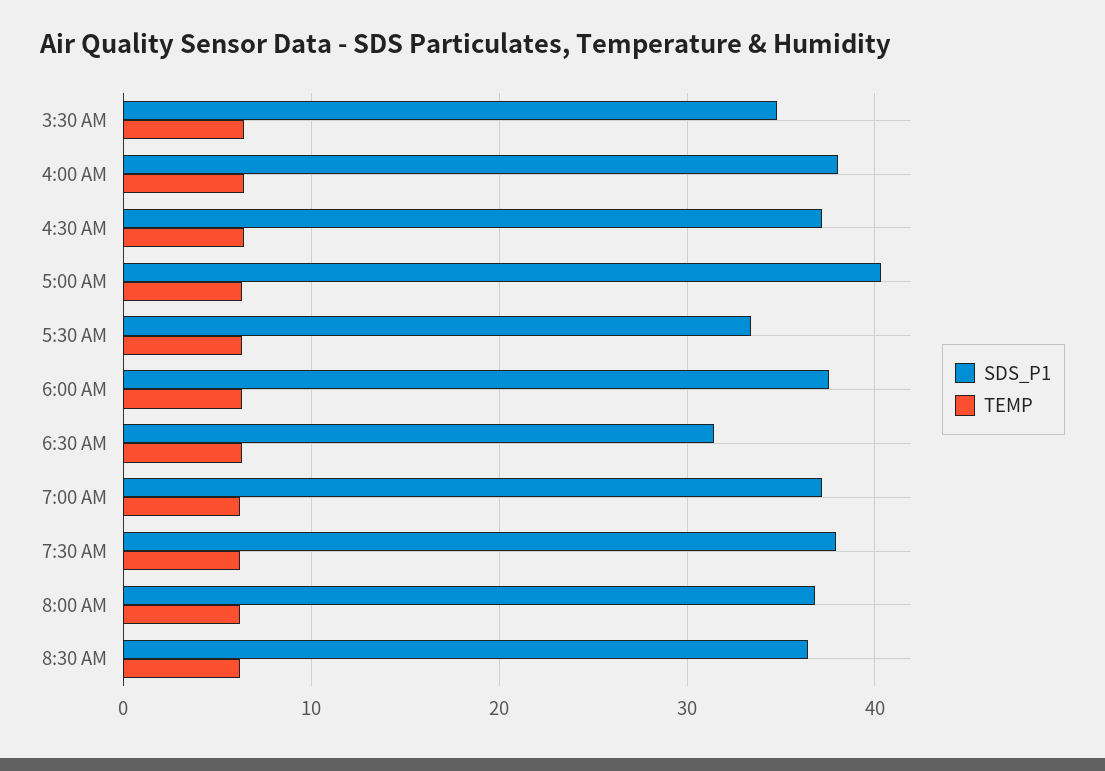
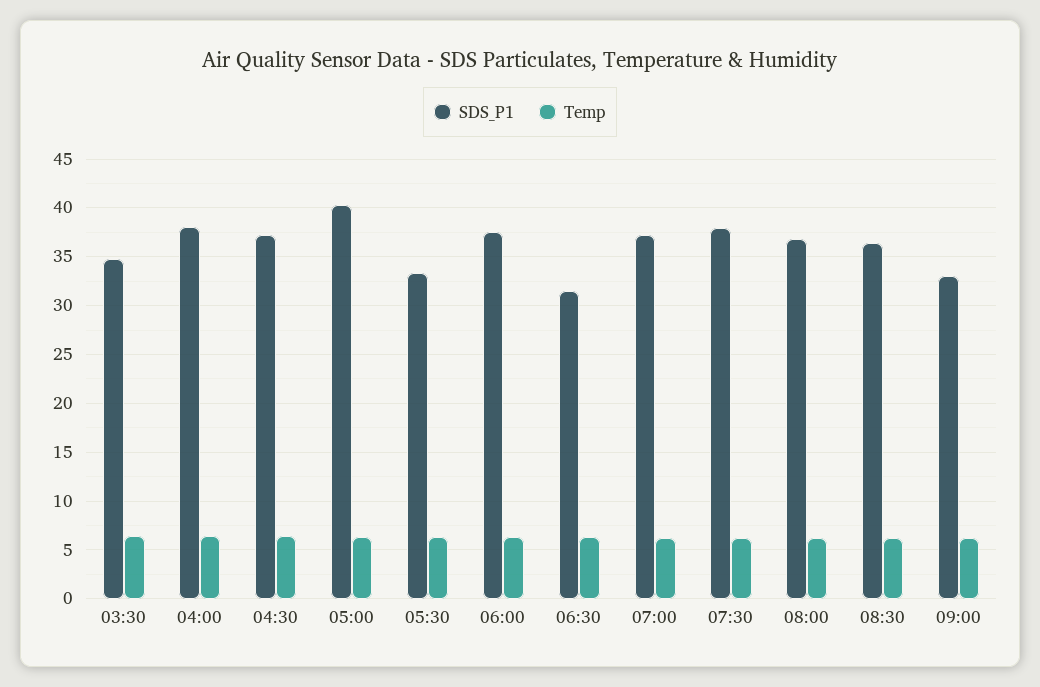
SDS_P1, 09:00: none -> 33
TEMP, 09:00: none -> 6

